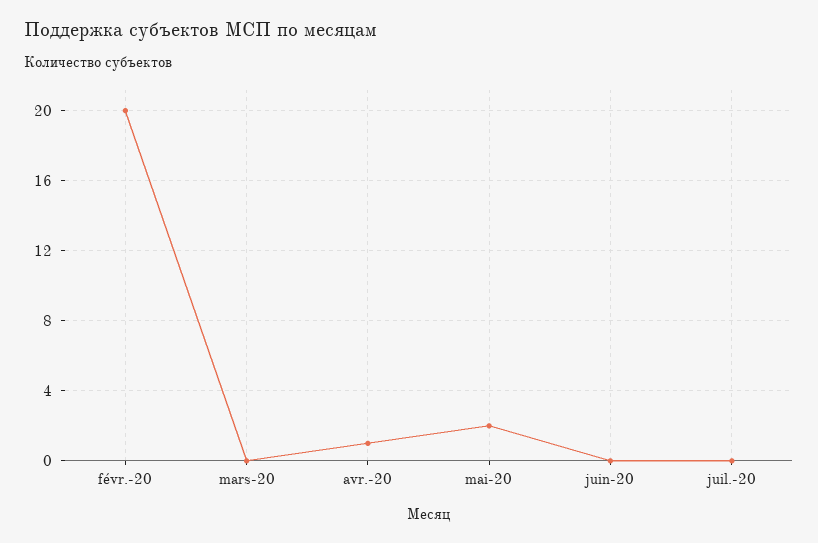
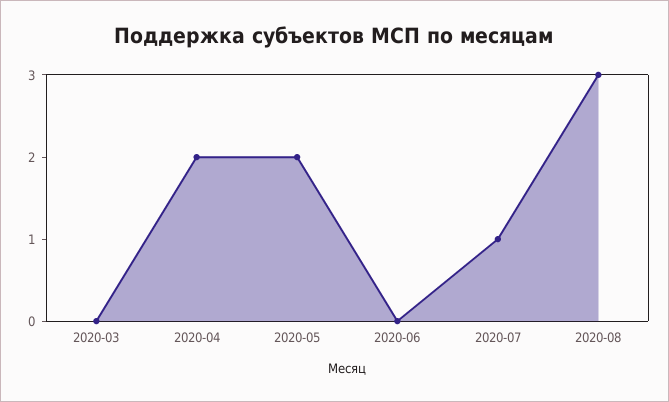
févr.-20: 20 -> none
avr.-20: 1 -> 2
juil.-20: 0 -> 1
2020-08: none -> 3

